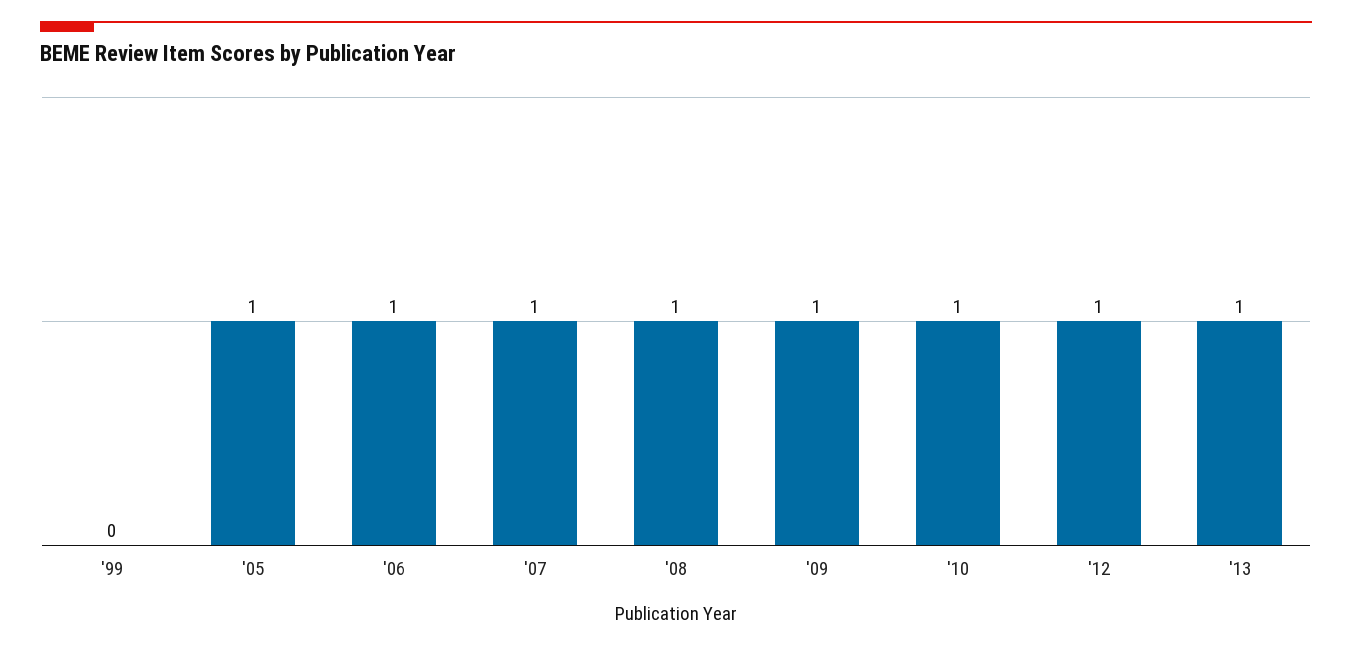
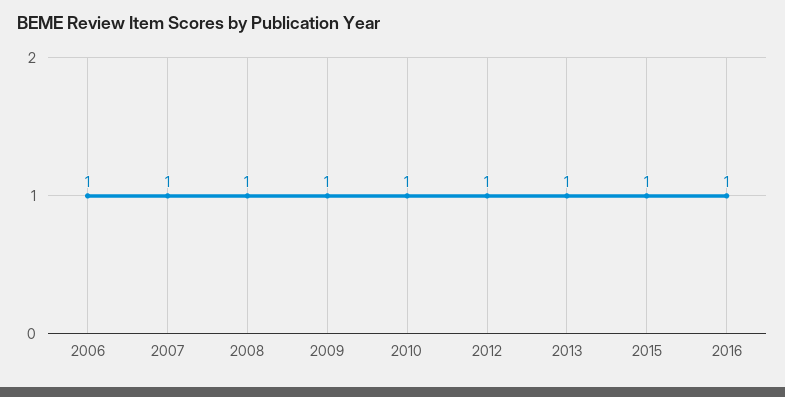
'99: 0 -> none
'05: 1 -> none
2015: none -> 1
2016: none -> 1

